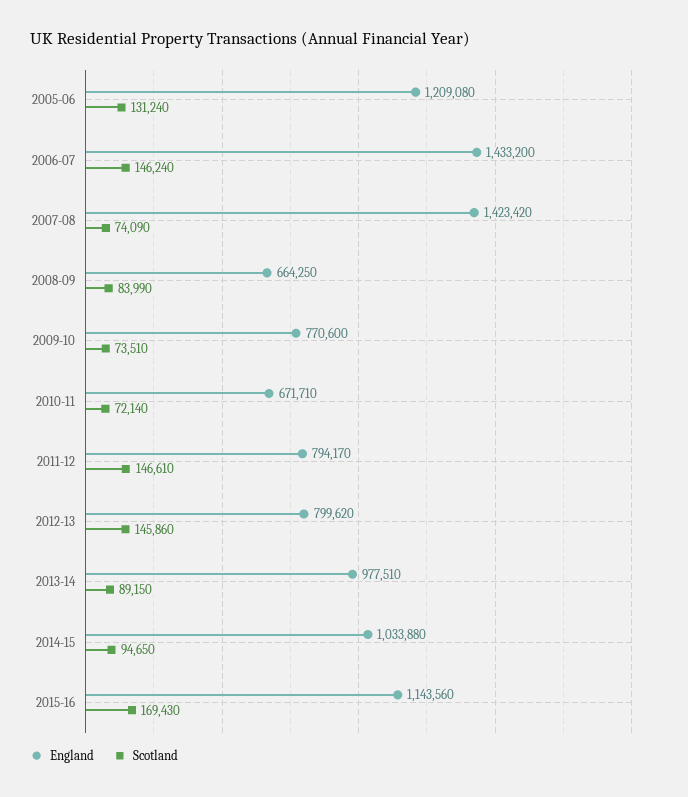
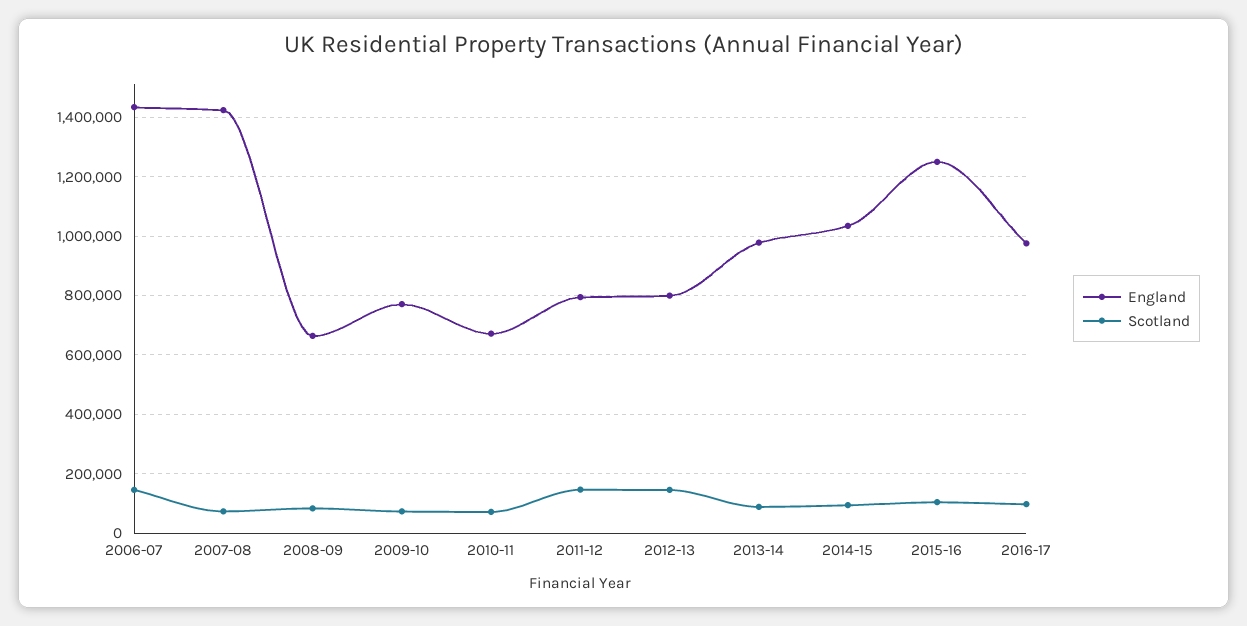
England, 2005-06: 1209080 -> none
Scotland, 2005-06: 131240 -> none
England, 2015-16: 1143560 -> 1250000
Scotland, 2015-16: 169430 -> 100000
England, 2016-17: none -> 975000
Scotland, 2016-17: none -> 100000

